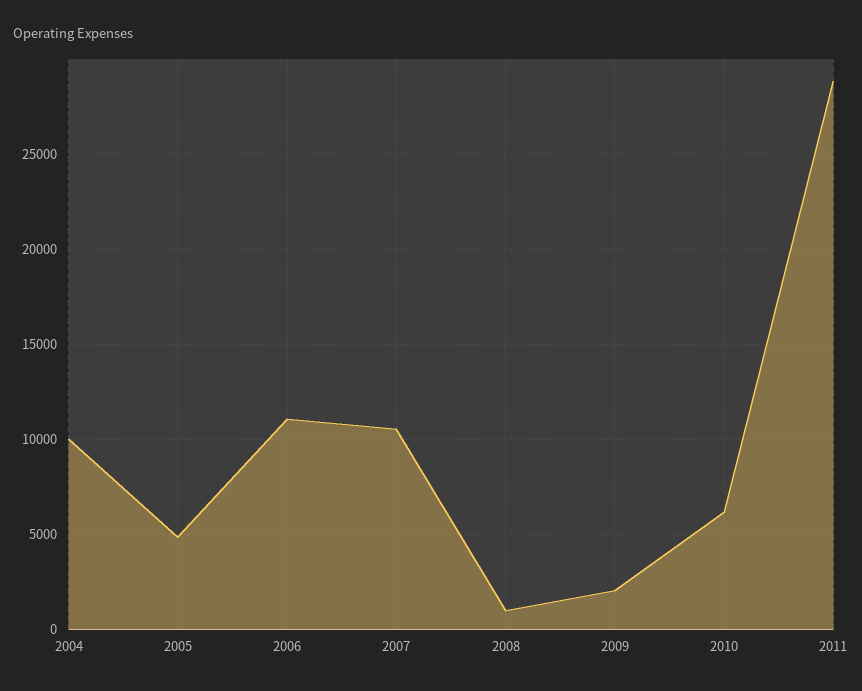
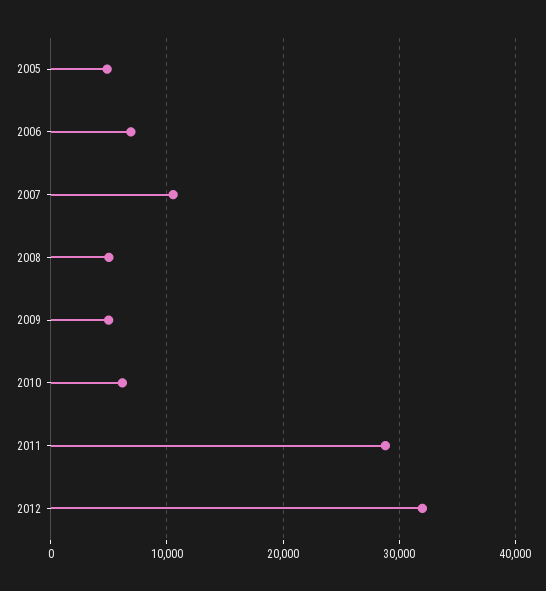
2004: 10000 -> none
2006: 11000 -> 7000
2008: 1000 -> 5000
2009: 2000 -> 5000
2012: none -> 32000

